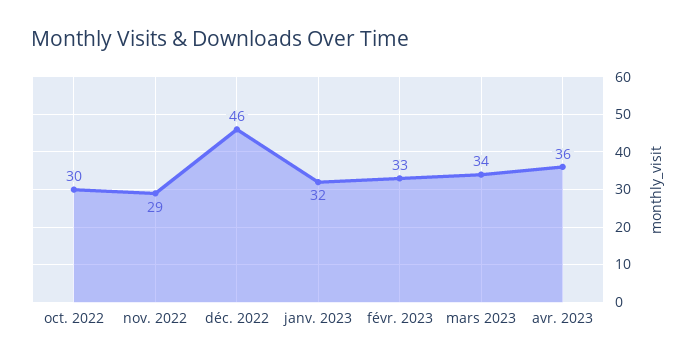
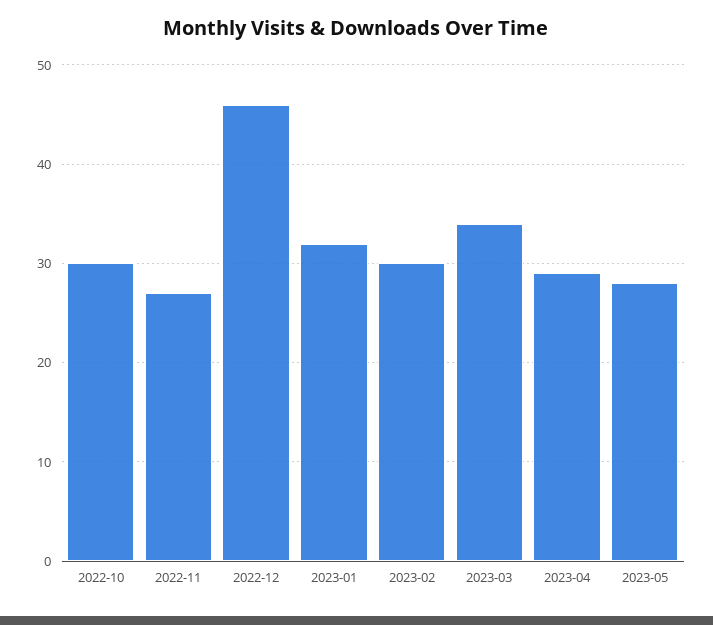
nov. 2022: 29 -> 27
févr. 2023: 33 -> 30
avr. 2023: 36 -> 29
2023-05: none -> 28

